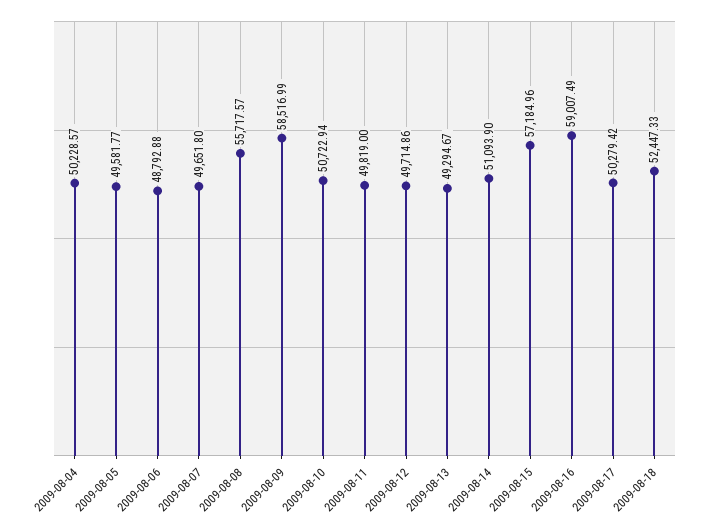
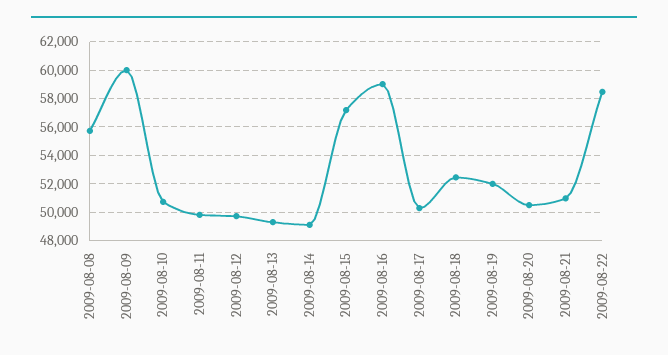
2009-08-04: 50228.57 -> none
2009-08-05: 49581.77 -> none
2009-08-06: 48792.88 -> none
2009-08-07: 49651.8 -> none
2009-08-09: 58516.99 -> 60000
2009-08-14: 51093.9 -> 49000
2009-08-19: none -> 52000
2009-08-20: none -> 50500
2009-08-21: none -> 51000
2009-08-22: none -> 58500

